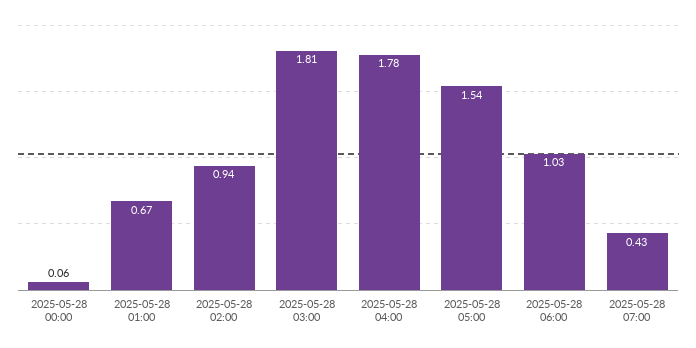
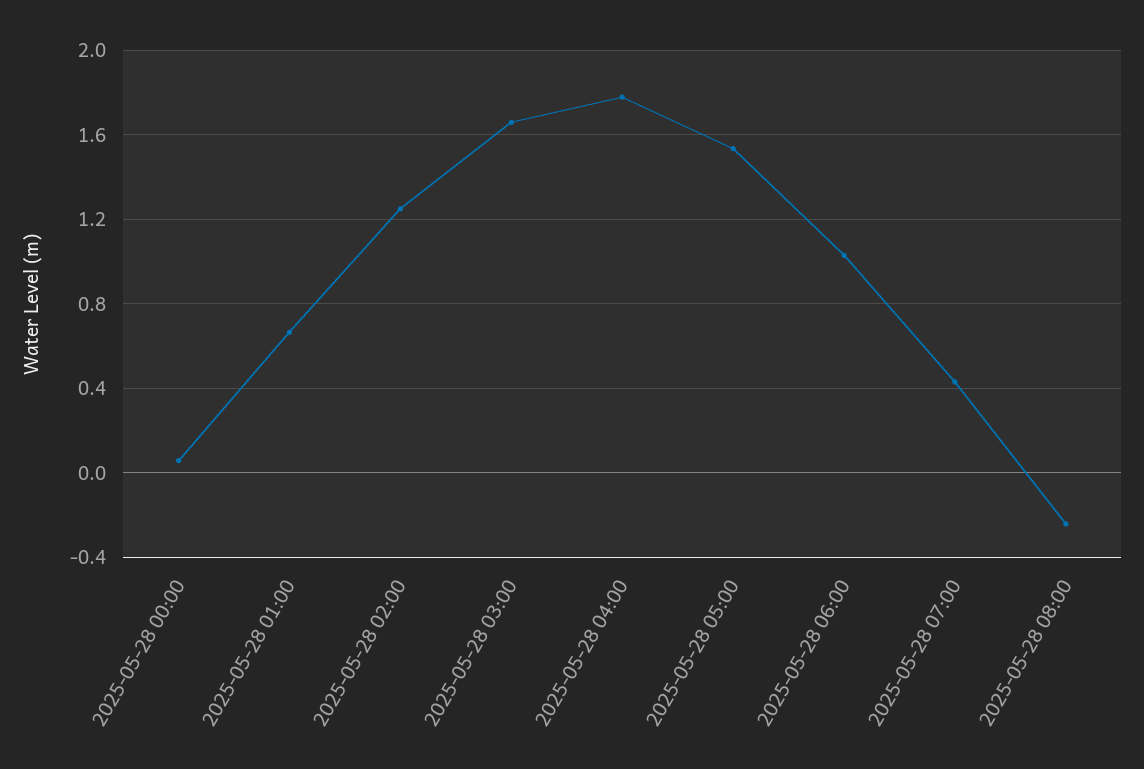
2025-05-28 02:00: 0.94 -> 1.25
2025-05-28 03:00: 1.81 -> 1.65
2025-05-28 08:00: none -> -0.25

